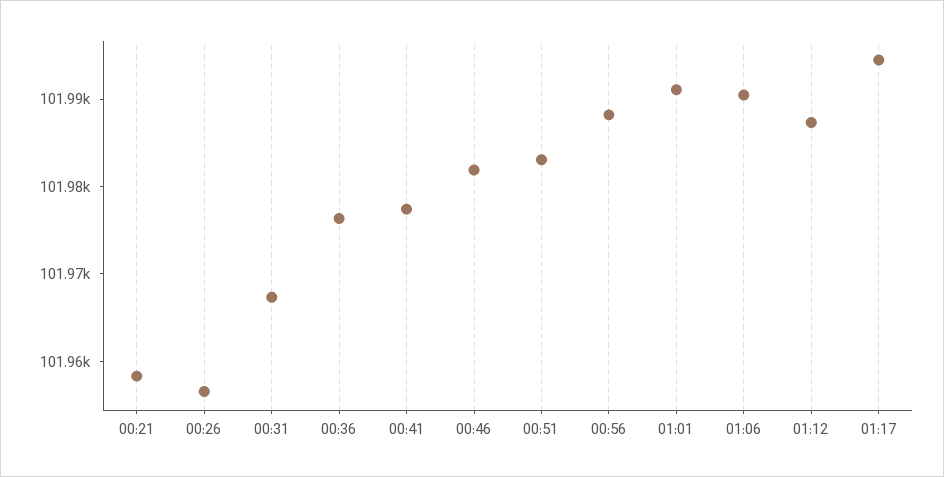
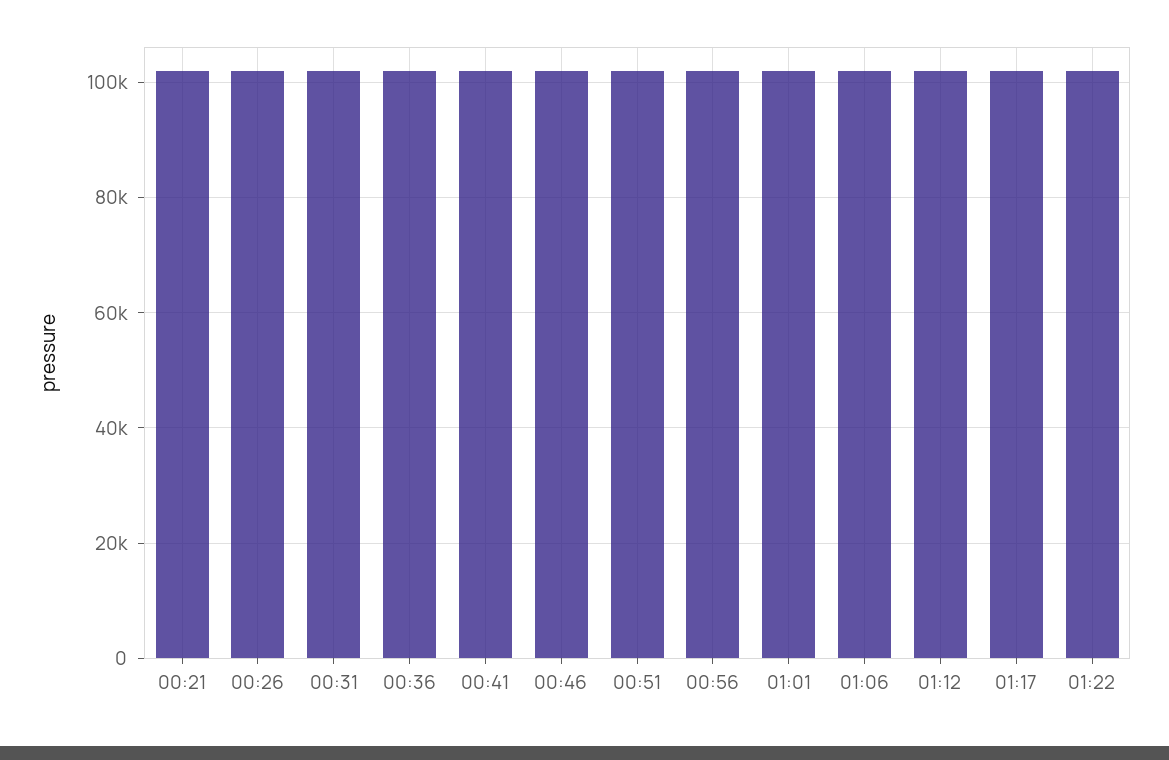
01:22: none -> 102000

